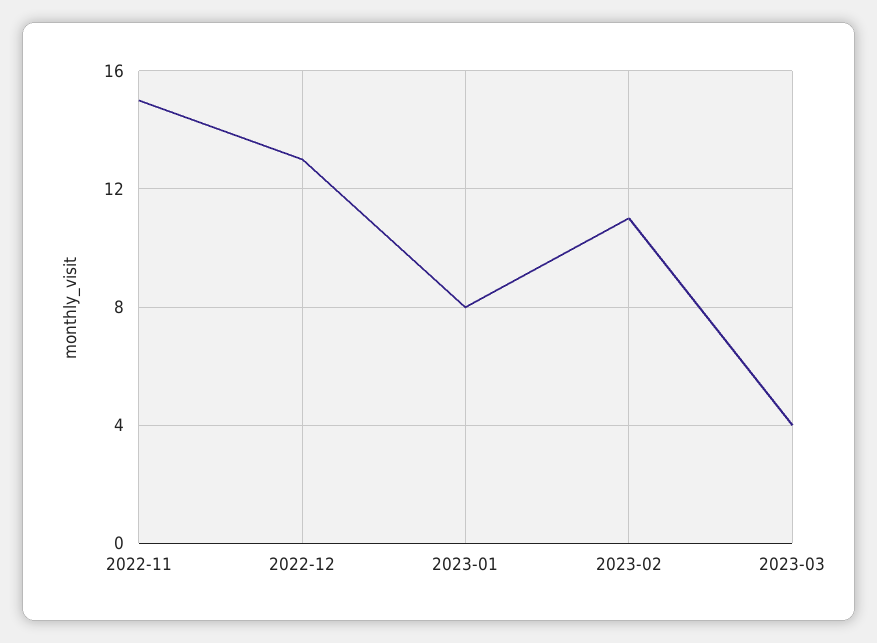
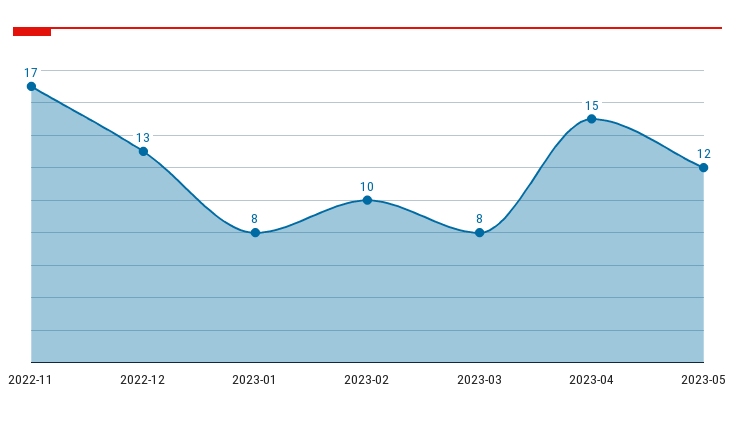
2022-11: 15 -> 17
2023-02: 11 -> 10
2023-03: 4 -> 8
2023-04: none -> 15
2023-05: none -> 12

